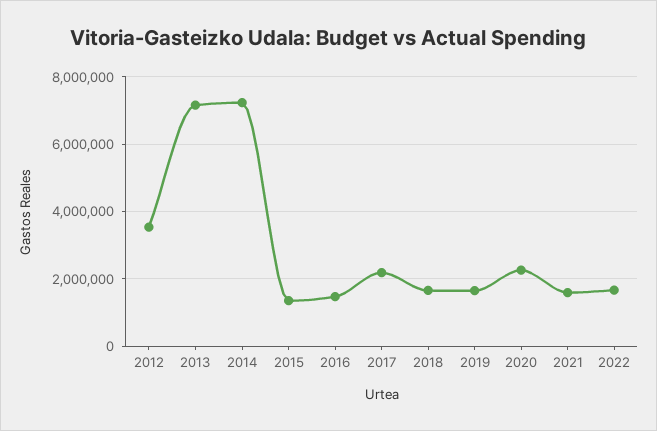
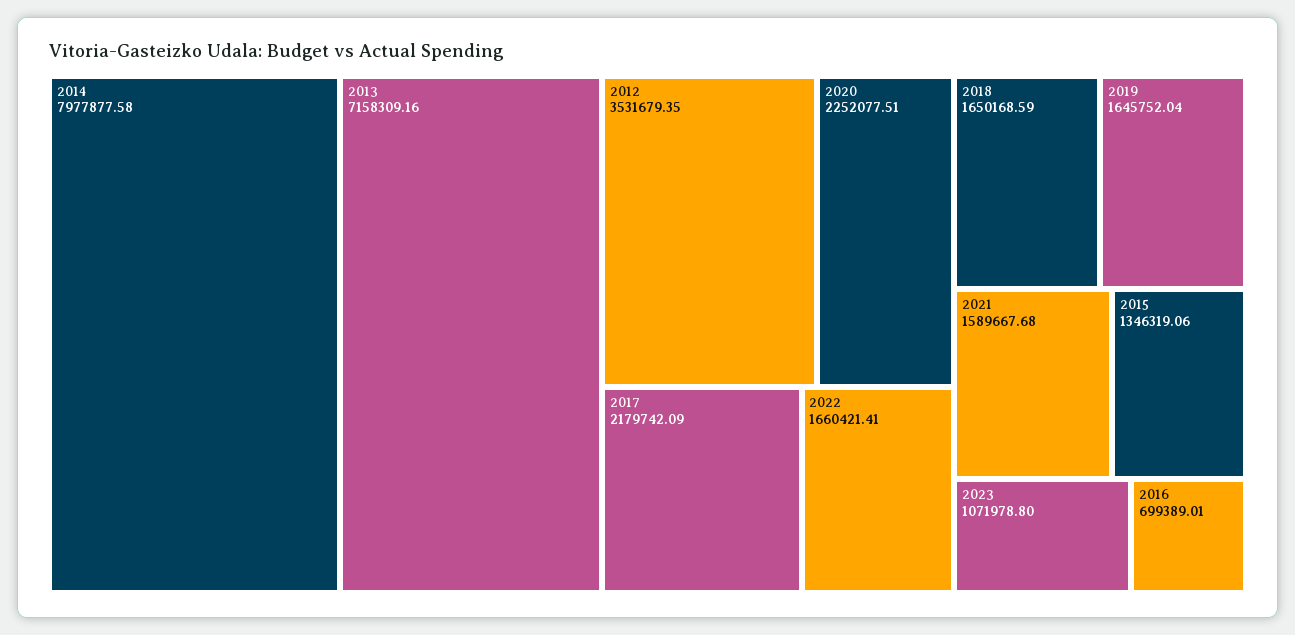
2014: 7200000 -> 7977877.58
2016: 1400000 -> 699389.01
2023: none -> 1071978.8

